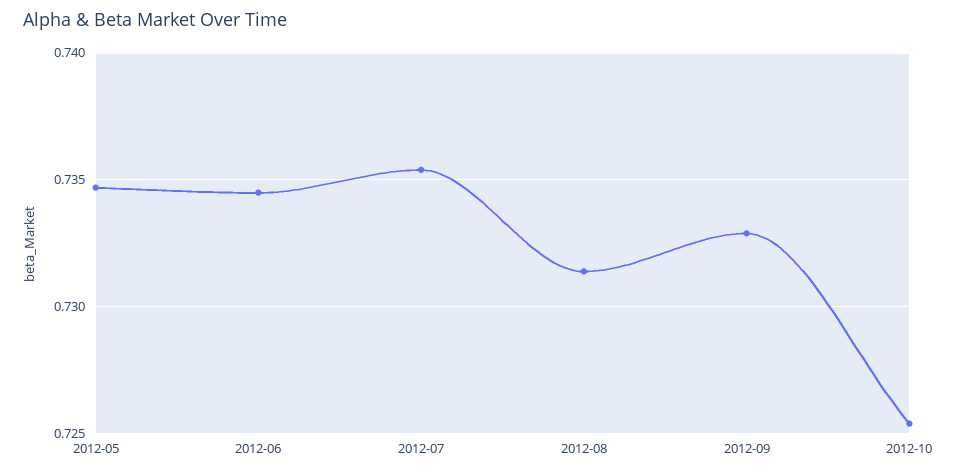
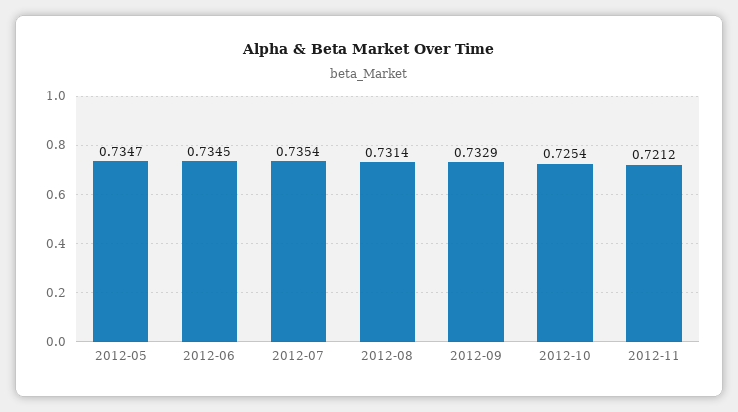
2012-11: none -> 0.7212

